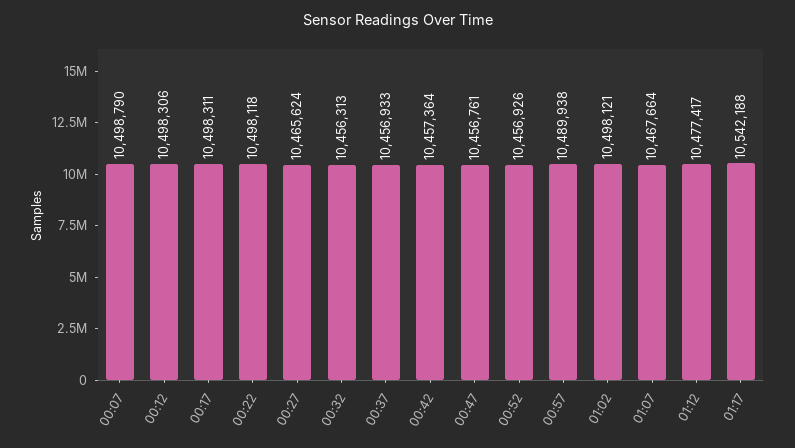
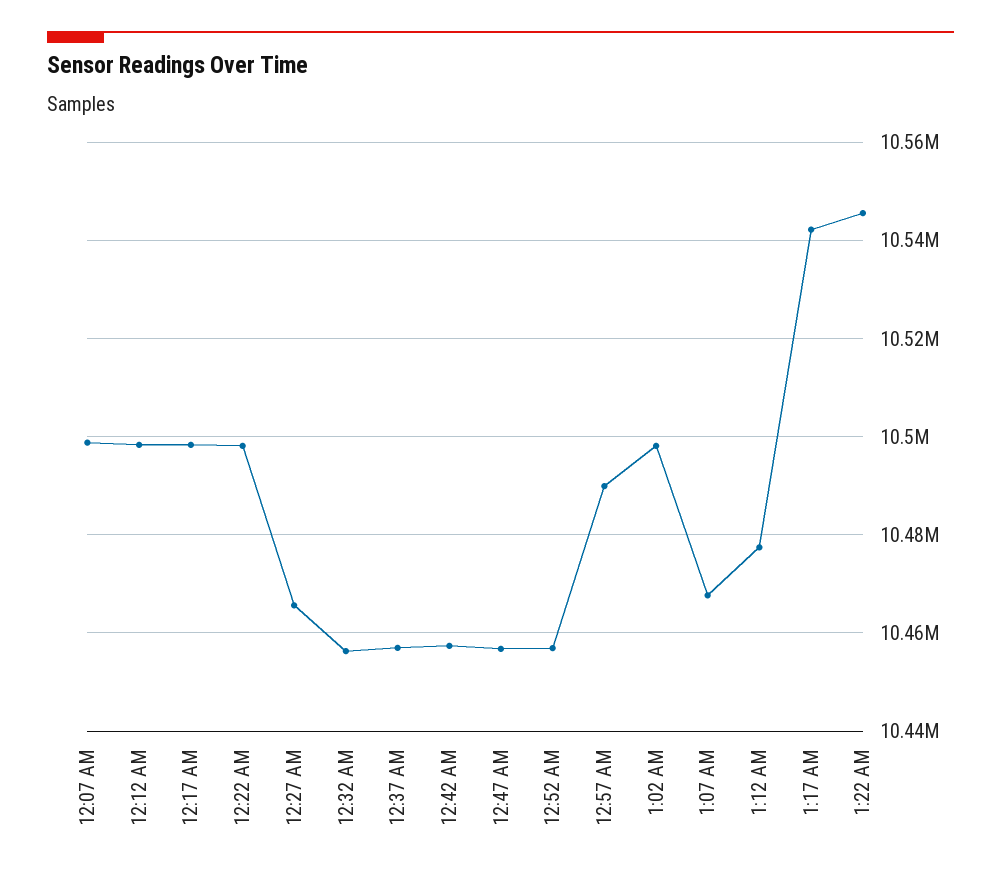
1:22 AM: none -> 10546000

